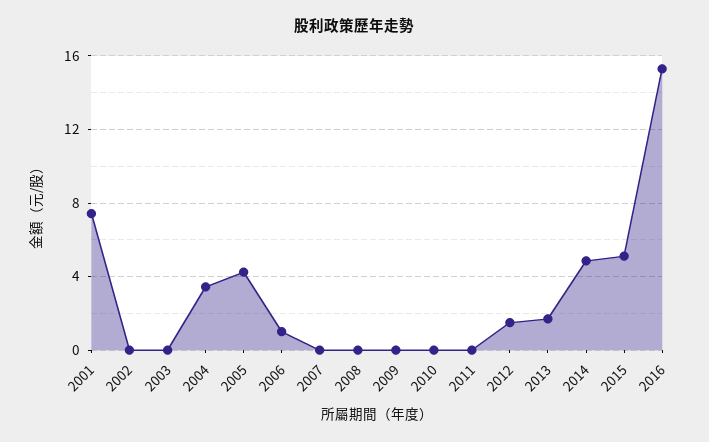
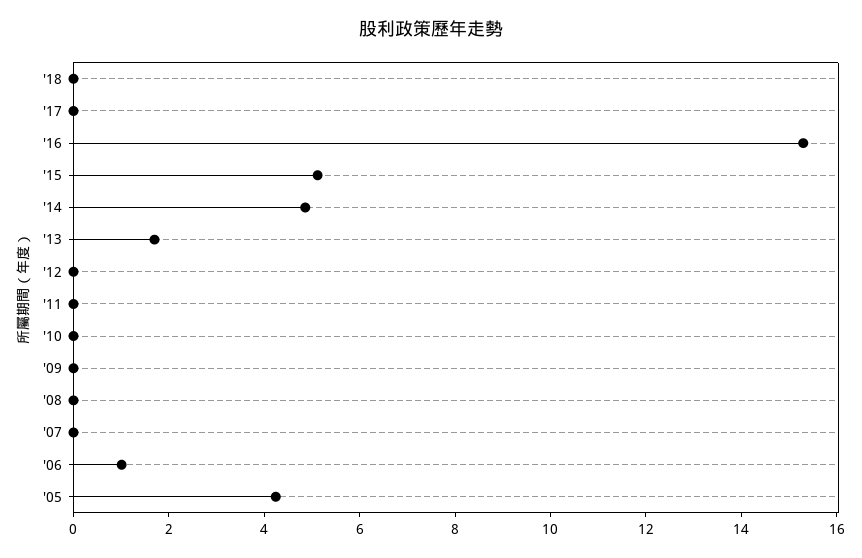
2001: 7.5 -> none
2002: 0 -> none
2003: 0 -> none
2004: 3.5 -> none
2012: 1.5 -> 0
'18: none -> 0
'17: none -> 0

